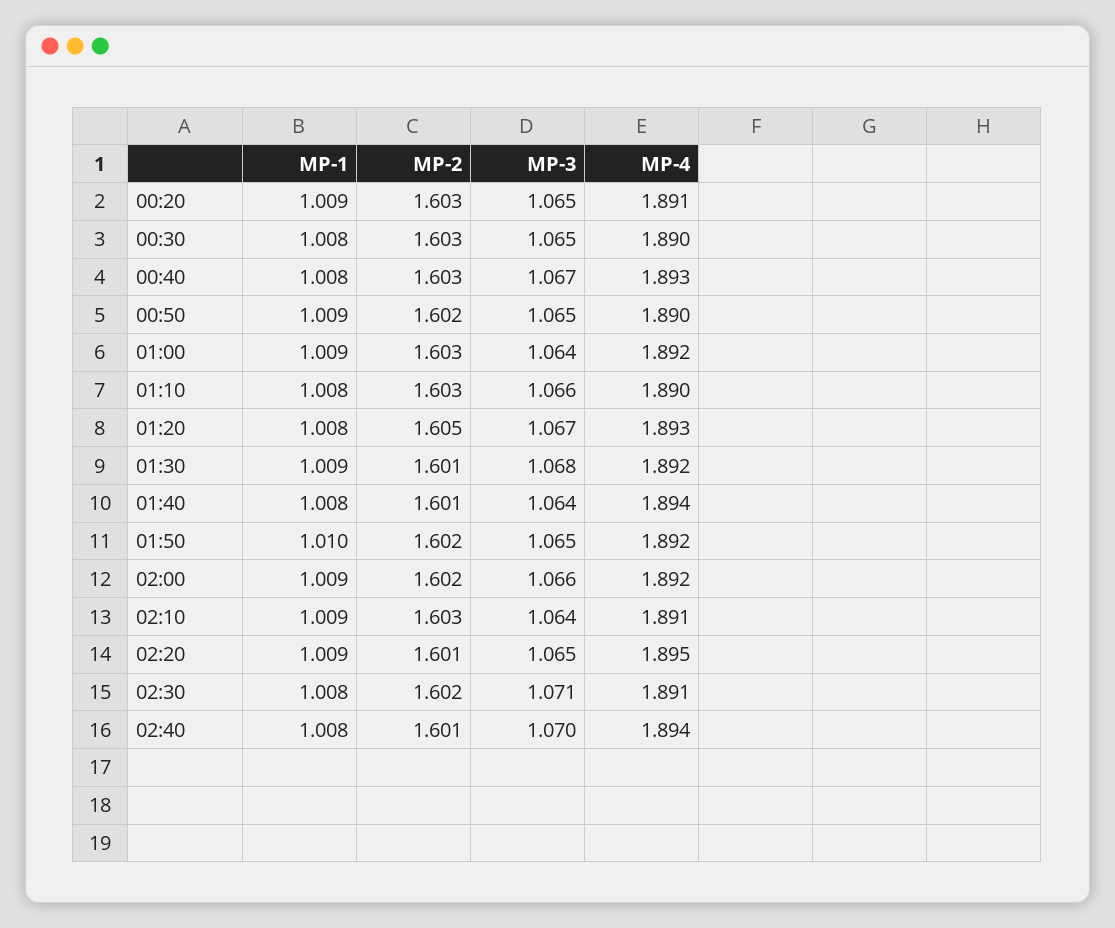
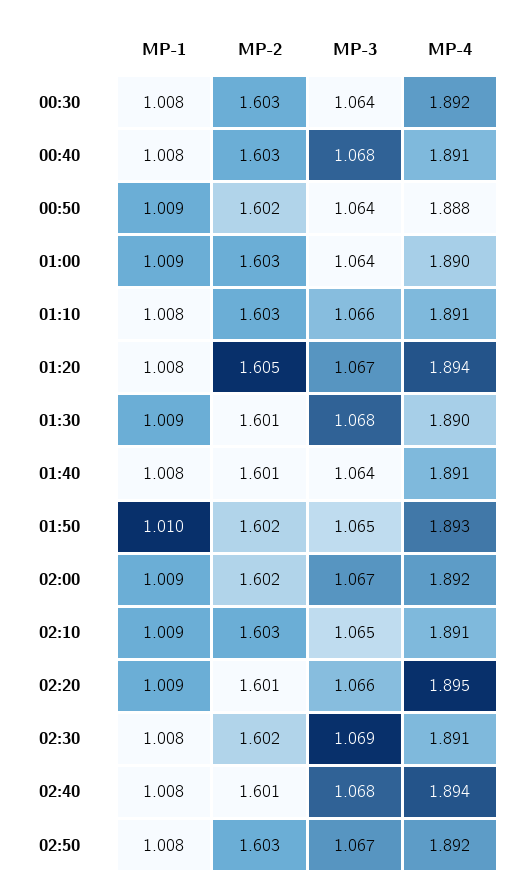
MP-1, 00:20: 1.009 -> none
MP-2, 00:20: 1.603 -> none
MP-3, 00:20: 1.065 -> none
MP-4, 00:20: 1.891 -> none
MP-3, 00:30: 1.065 -> 1.064
MP-4, 00:30: 1.89 -> 1.892
MP-3, 00:40: 1.067 -> 1.068
MP-4, 00:40: 1.893 -> 1.891
MP-3, 00:50: 1.065 -> 1.064
MP-4, 00:50: 1.89 -> 1.888
MP-4, 01:00: 1.892 -> 1.89
MP-4, 01:10: 1.89 -> 1.891
MP-4, 01:20: 1.893 -> 1.894
MP-4, 01:30: 1.892 -> 1.89
MP-4, 01:40: 1.894 -> 1.891
MP-4, 01:50: 1.892 -> 1.893
MP-3, 02:00: 1.066 -> 1.067
MP-3, 02:10: 1.064 -> 1.065
MP-3, 02:20: 1.065 -> 1.066
MP-3, 02:30: 1.071 -> 1.069
MP-3, 02:40: 1.07 -> 1.068
MP-1, 02:50: none -> 1.008
MP-2, 02:50: none -> 1.603
MP-3, 02:50: none -> 1.067
MP-4, 02:50: none -> 1.892

